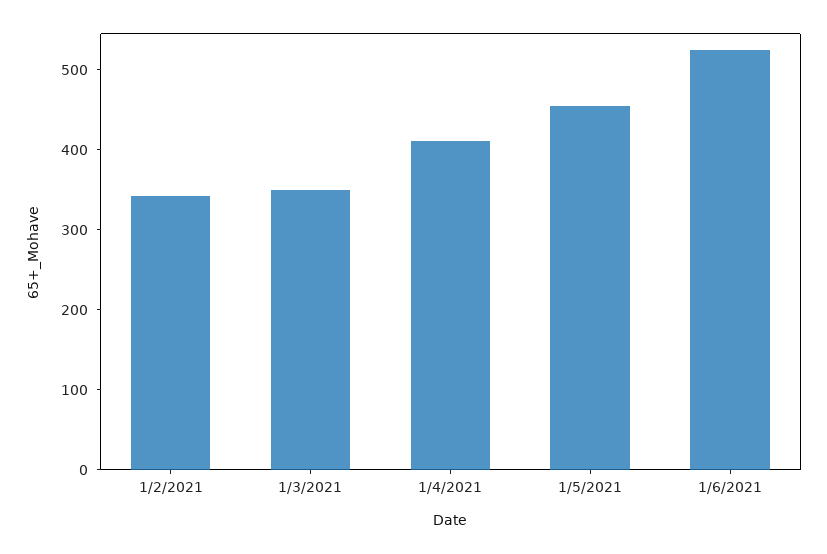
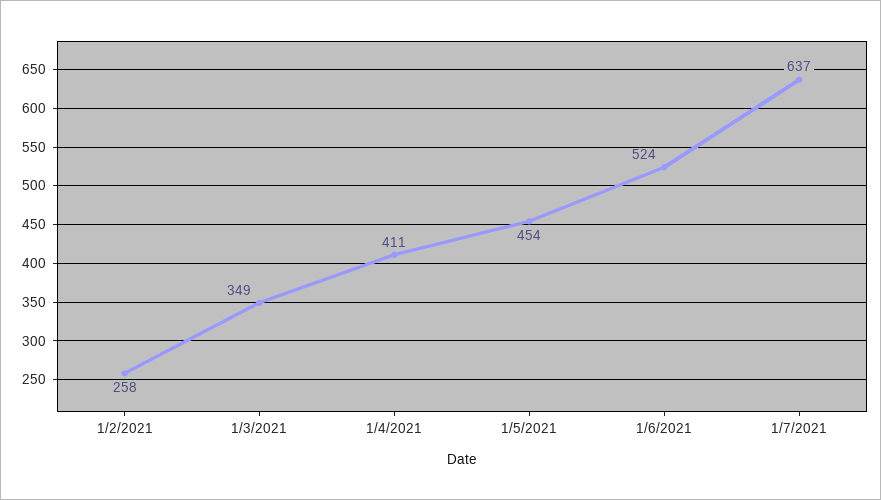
1/2/2021: 340 -> 258
1/7/2021: none -> 637

